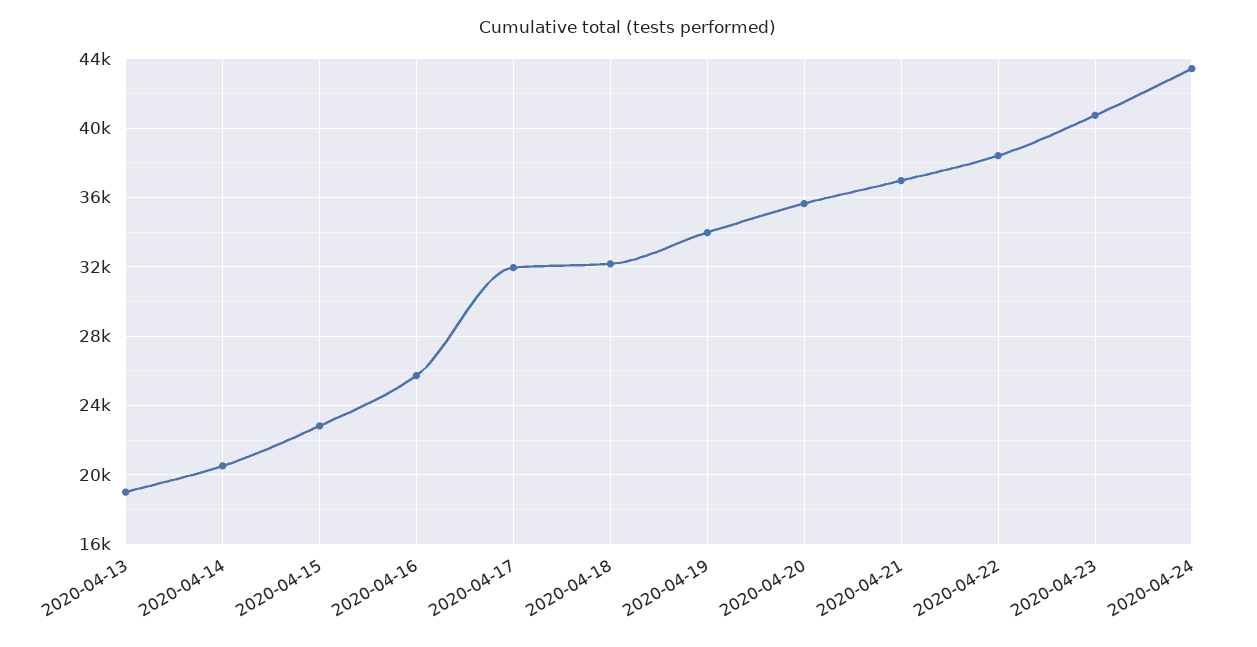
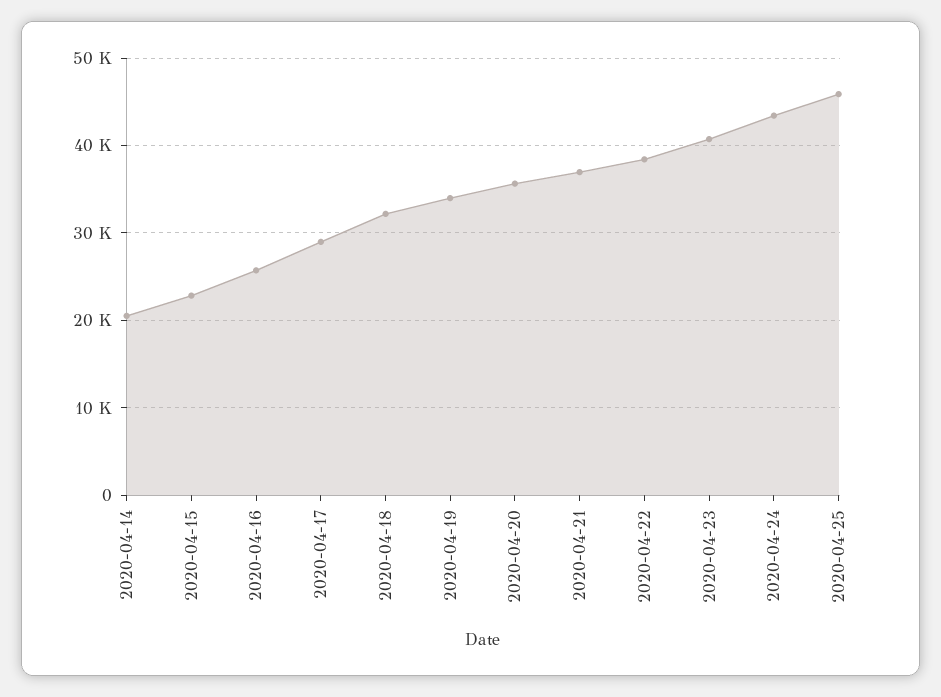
2020-04-13: 19000 -> none
2020-04-17: 32000 -> 29000
2020-04-25: none -> 46000

